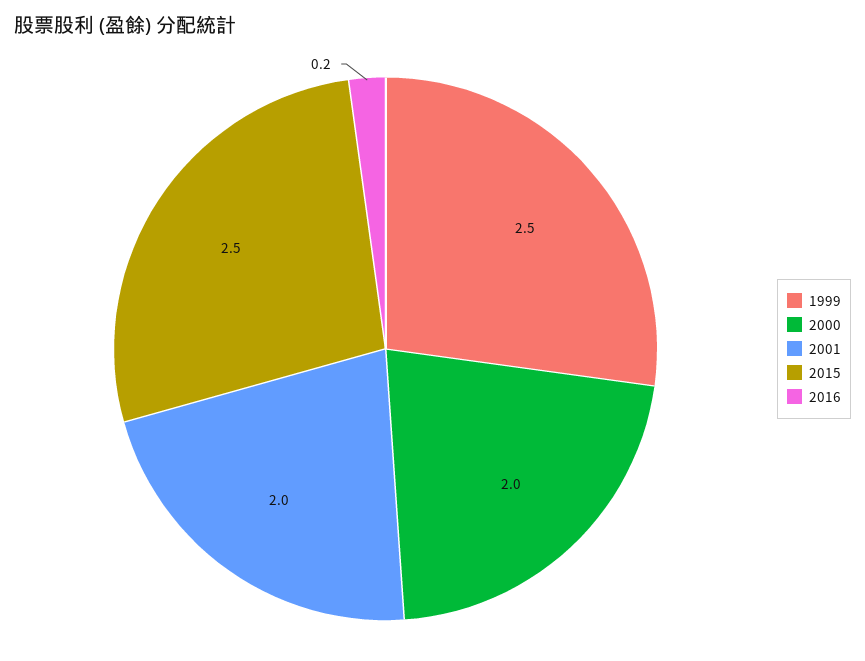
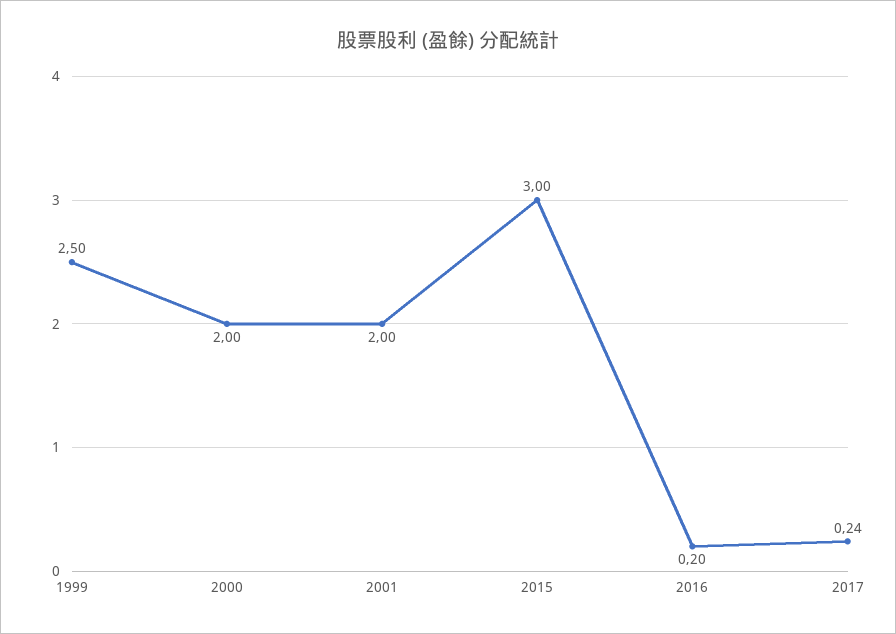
2015: 2.5 -> 3
2017: none -> 0.24

